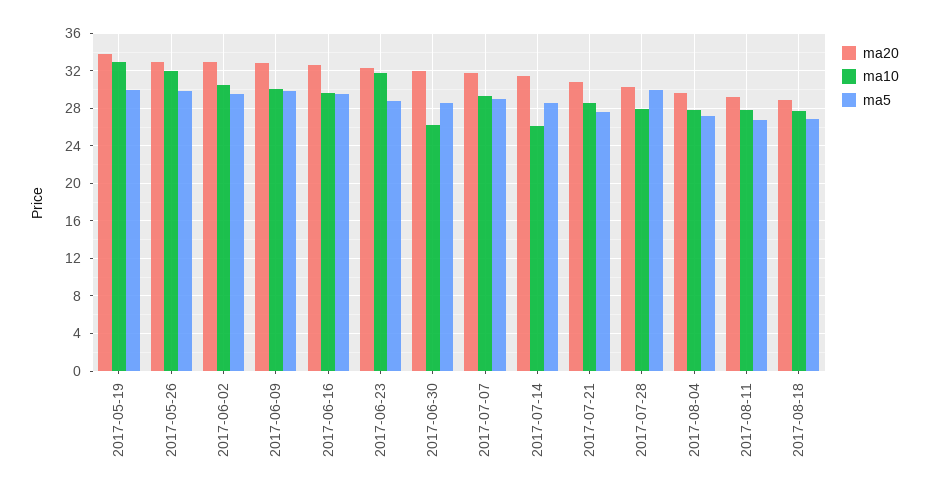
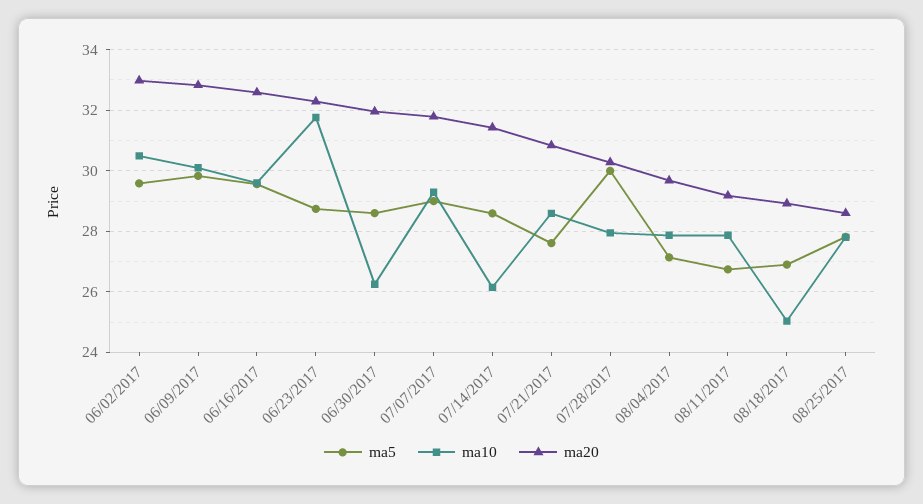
ma20, 2017-05-19: 34 -> none
ma10, 2017-05-19: 33 -> none
ma5, 2017-05-19: 30 -> none
ma20, 2017-05-26: 33 -> none
ma10, 2017-05-26: 32 -> none
ma5, 2017-05-26: 30 -> none
ma10, 2017-08-18: 28 -> 25
ma5, 08/25/2017: none -> 27.8
ma10, 08/25/2017: none -> 27.8
ma20, 08/25/2017: none -> 28.6

